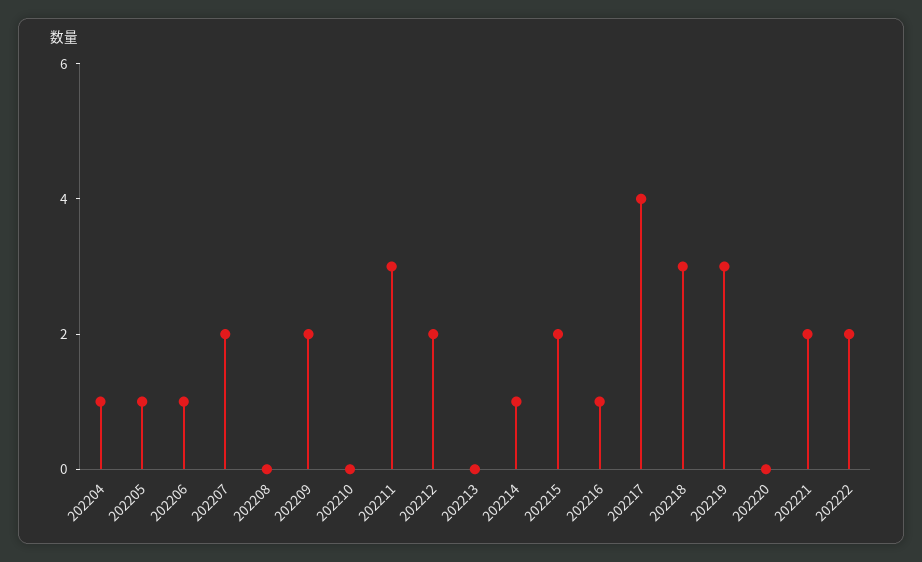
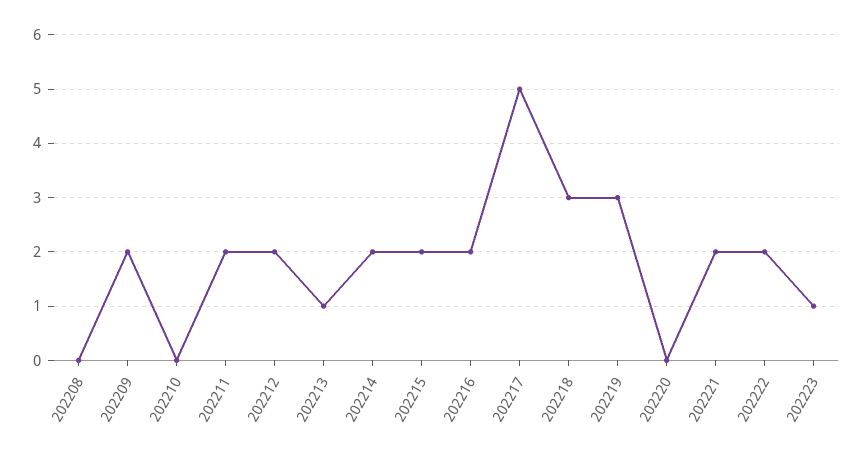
202204: 1 -> none
202205: 1 -> none
202206: 1 -> none
202207: 2 -> none
202211: 3 -> 2
202213: 0 -> 1
202214: 1 -> 2
202216: 1 -> 2
202217: 4 -> 5
202223: none -> 1

